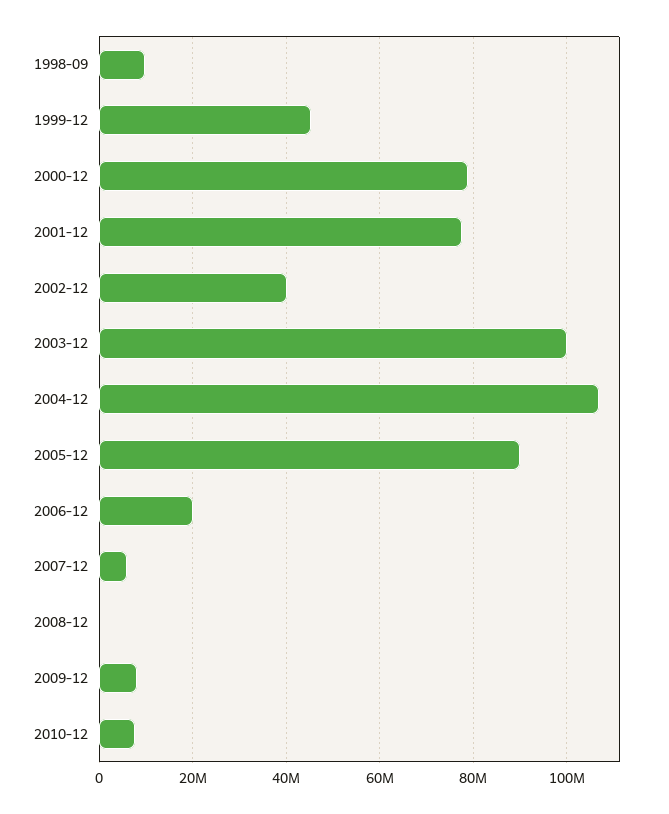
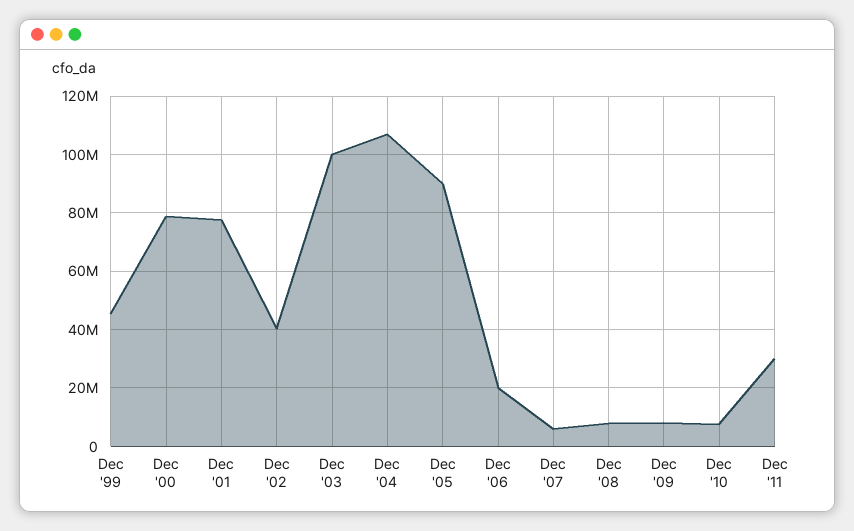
1998-09: 10000000 -> none
2008-12: 0 -> 7500000
Dec '11: none -> 30000000

